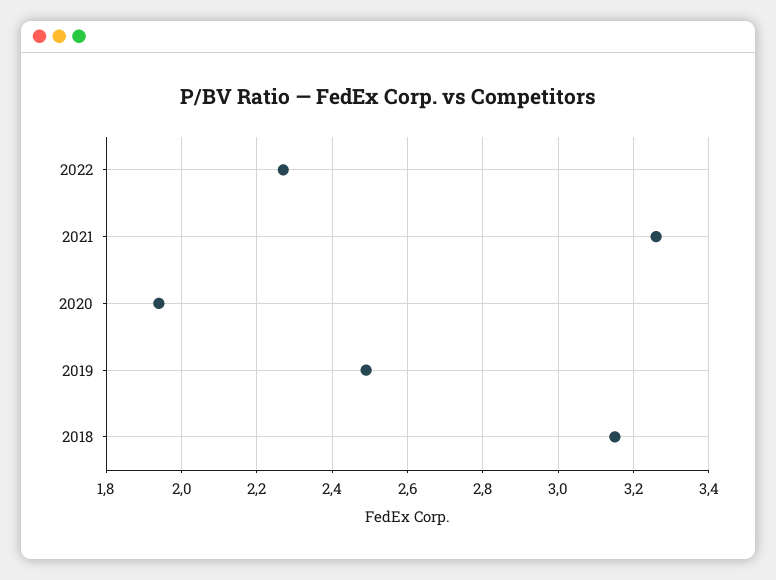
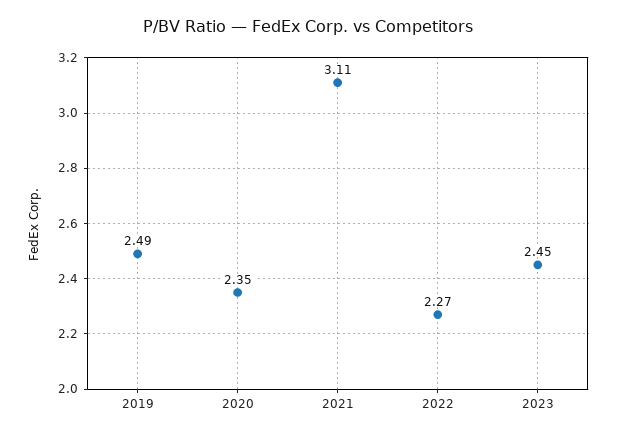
2021: 3.25 -> 3.11
2020: 1.95 -> 2.35
2018: 3.15 -> none
2023: none -> 2.45

